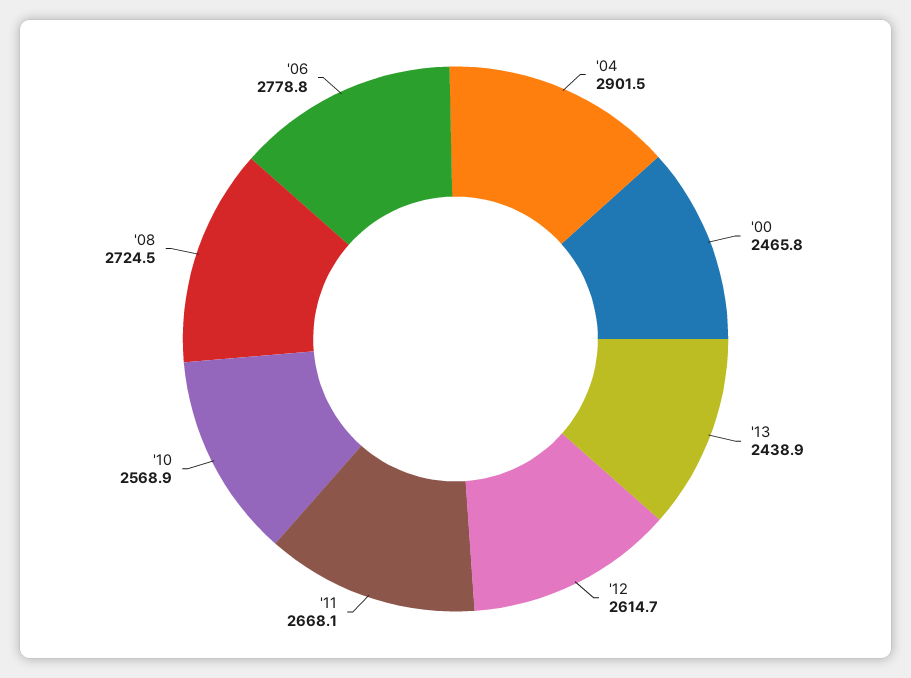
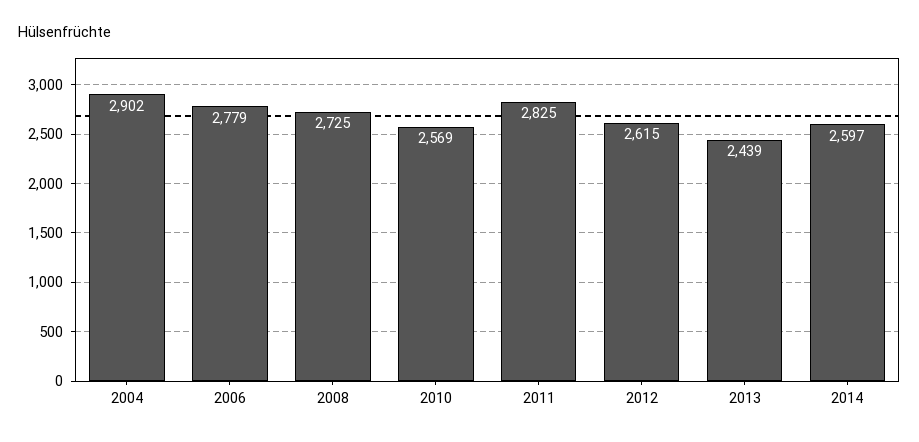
'00: 2465.8 -> none
'11: 2668.1 -> 2825
2014: none -> 2597

